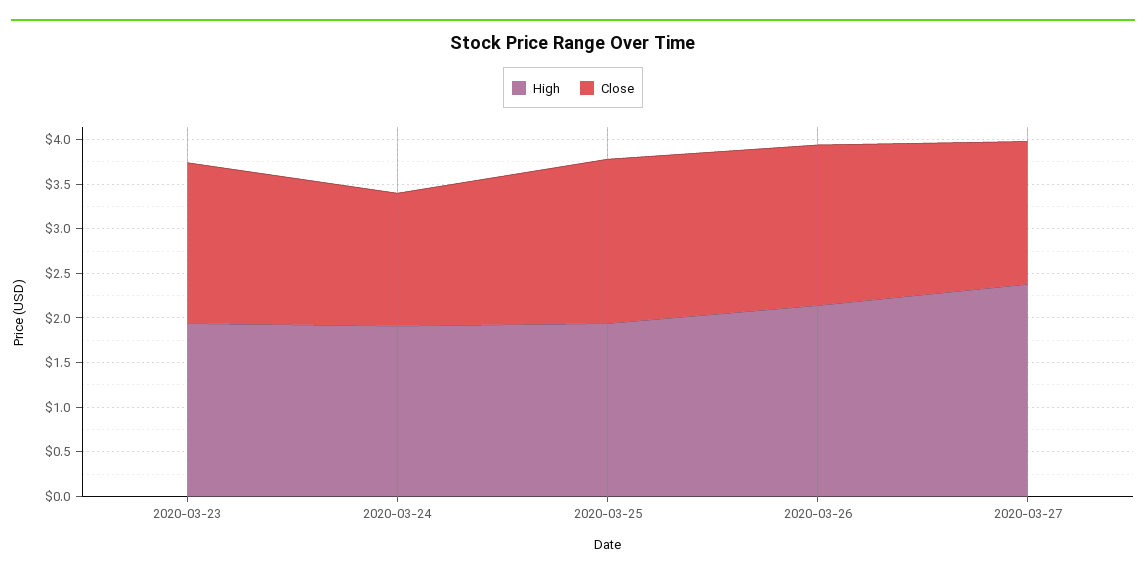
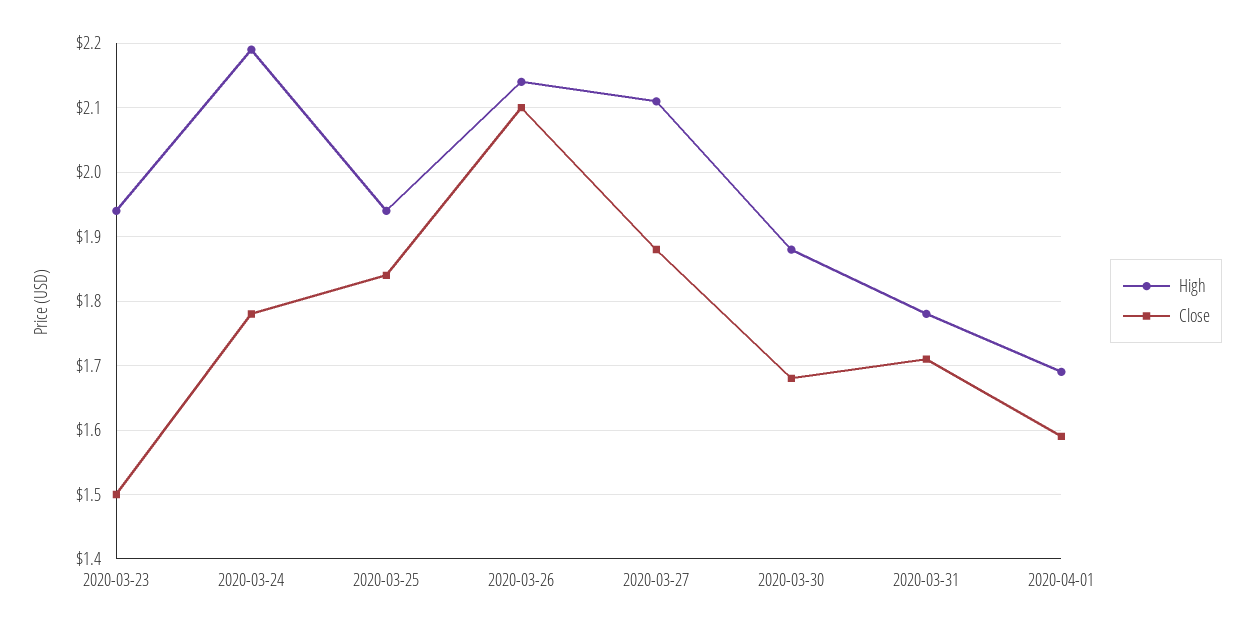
Close, 2020-03-23: 1.8 -> 1.5
High, 2020-03-24: 1.9 -> 2.19
Close, 2020-03-24: 1.5 -> 1.78
Close, 2020-03-26: 1.8 -> 2.1
High, 2020-03-27: 2.4 -> 2.11
Close, 2020-03-27: 1.6 -> 1.88
High, 2020-03-30: none -> 1.88
Close, 2020-03-30: none -> 1.68
High, 2020-03-31: none -> 1.78
Close, 2020-03-31: none -> 1.71
High, 2020-04-01: none -> 1.69
Close, 2020-04-01: none -> 1.59

